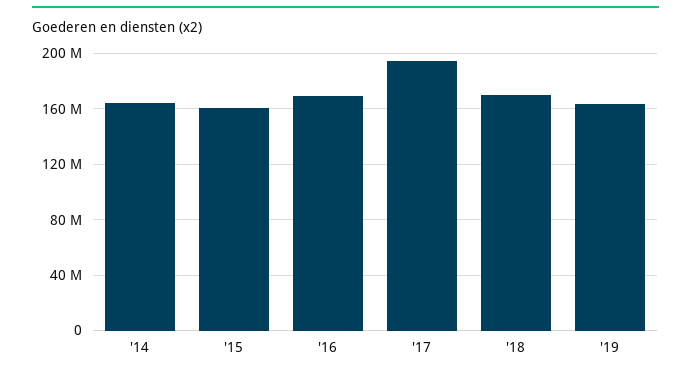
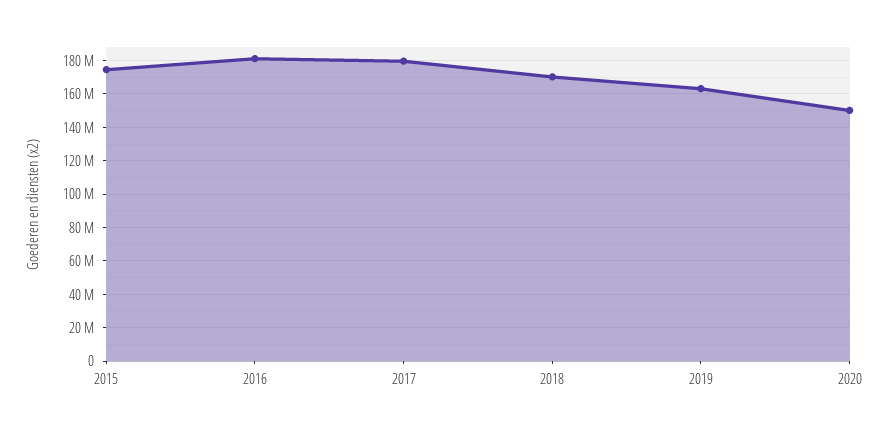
'14: 165000000 -> none
'15: 160000000 -> 175000000
'16: 170000000 -> 180000000
'17: 195000000 -> 180000000
2020: none -> 150000000

